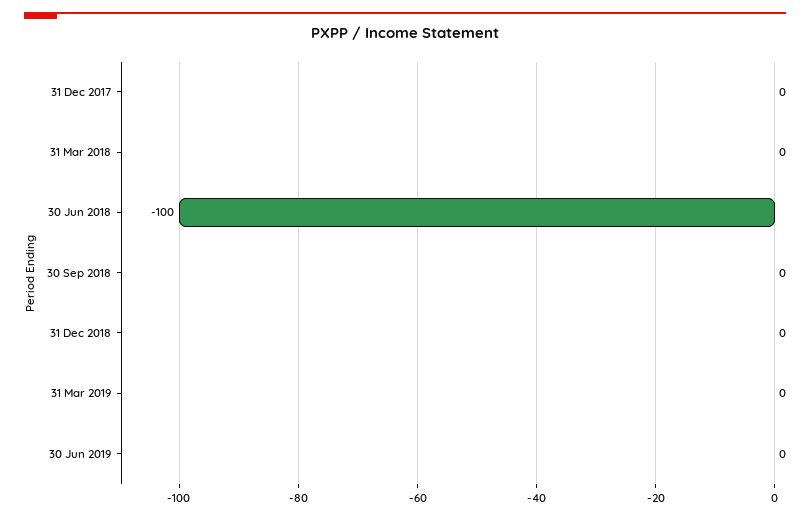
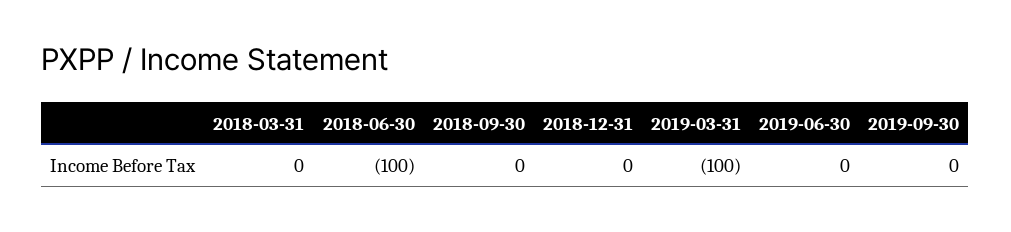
31 Dec 2017: 0 -> none
31 Mar 2019: 0 -> -100
2019-09-30: none -> 0

